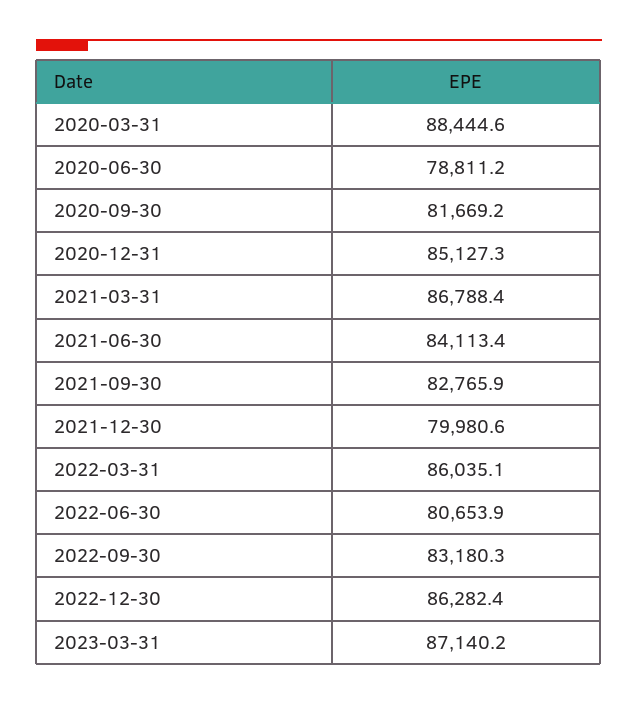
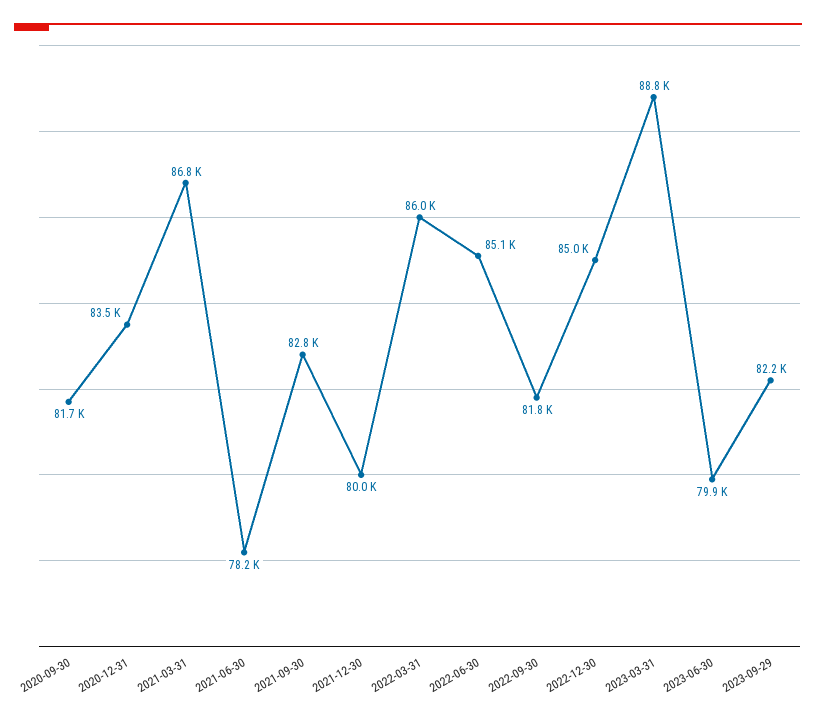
2020-03-31: 88444.6 -> none
2020-06-30: 78811.2 -> none
2020-12-31: 85127.3 -> 83500
2021-06-30: 84113.4 -> 78200
2022-06-30: 80653.9 -> 85100
2022-09-30: 83180.3 -> 81800
2022-12-30: 86282.4 -> 85000
2023-03-31: 87140.2 -> 88800
2023-06-30: none -> 79900
2023-09-29: none -> 82200

